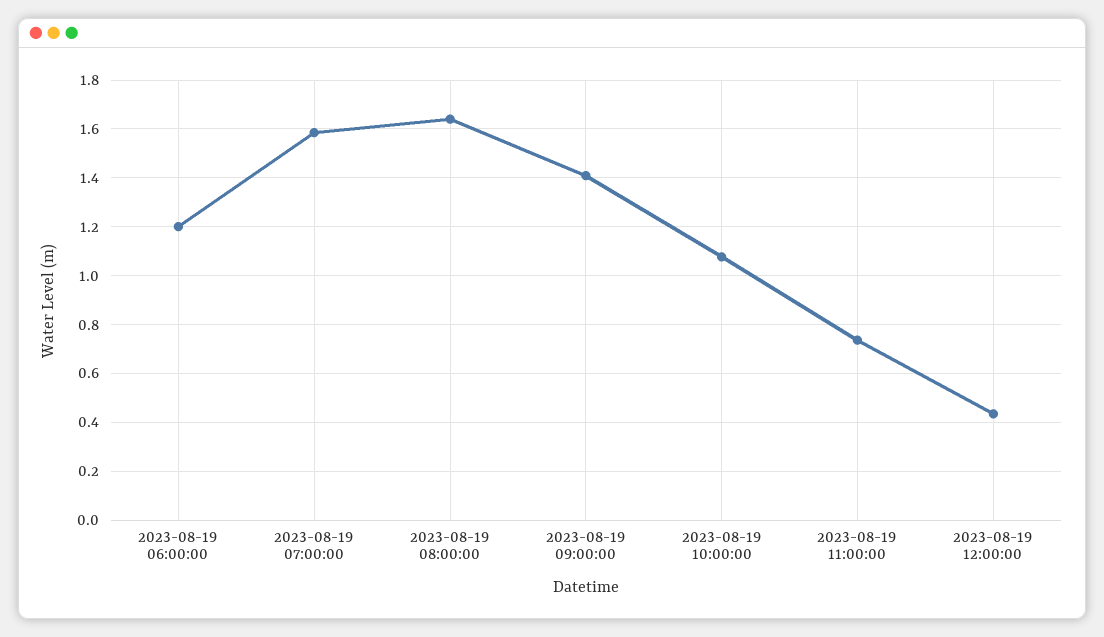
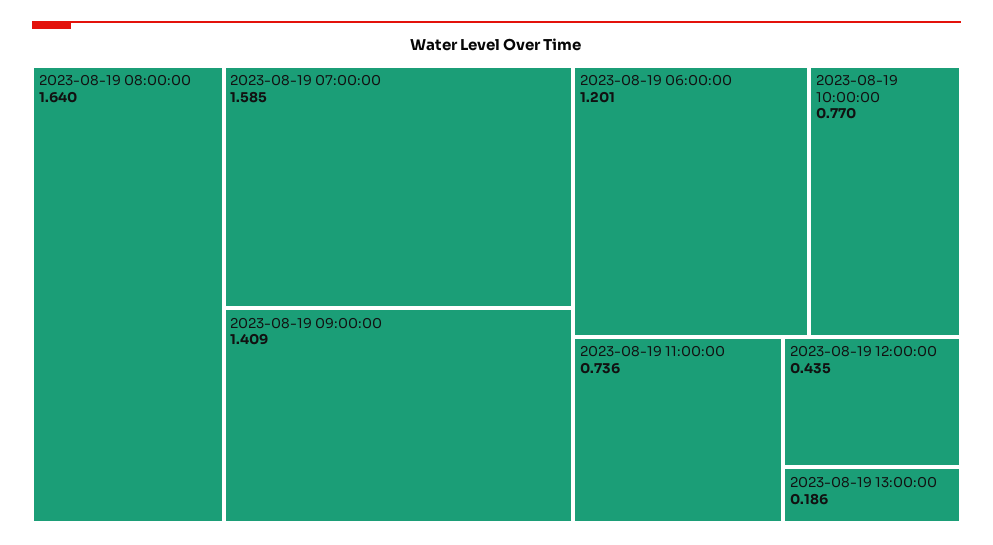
2023-08-19 10:00:00: 1.075 -> 0.77
2023-08-19 13:00:00: none -> 0.186

